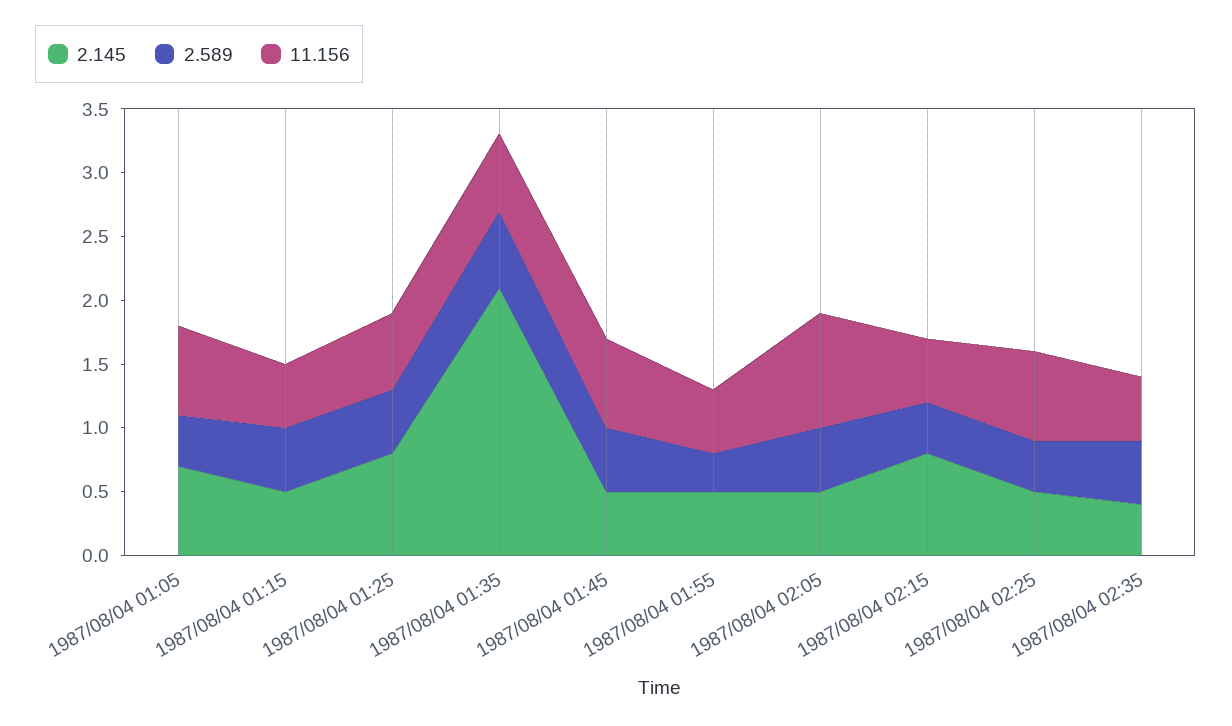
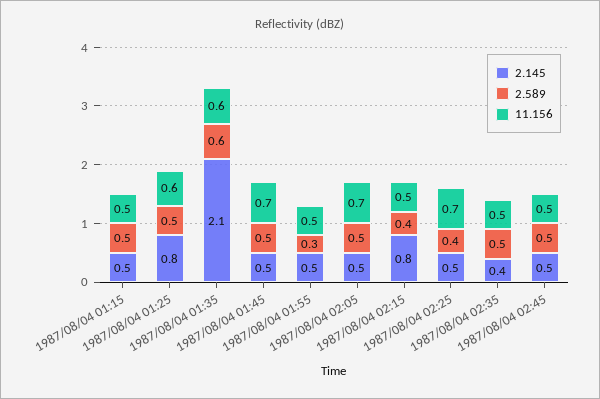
2.145, 1987/08/04 01:05: 0.7 -> none
2.589, 1987/08/04 01:05: 0.4 -> none
11.156, 1987/08/04 01:05: 0.7 -> none
11.156, 1987/08/04 02:05: 0.9 -> 0.7
2.145, 1987/08/04 02:45: none -> 0.5
2.589, 1987/08/04 02:45: none -> 0.5
11.156, 1987/08/04 02:45: none -> 0.5

